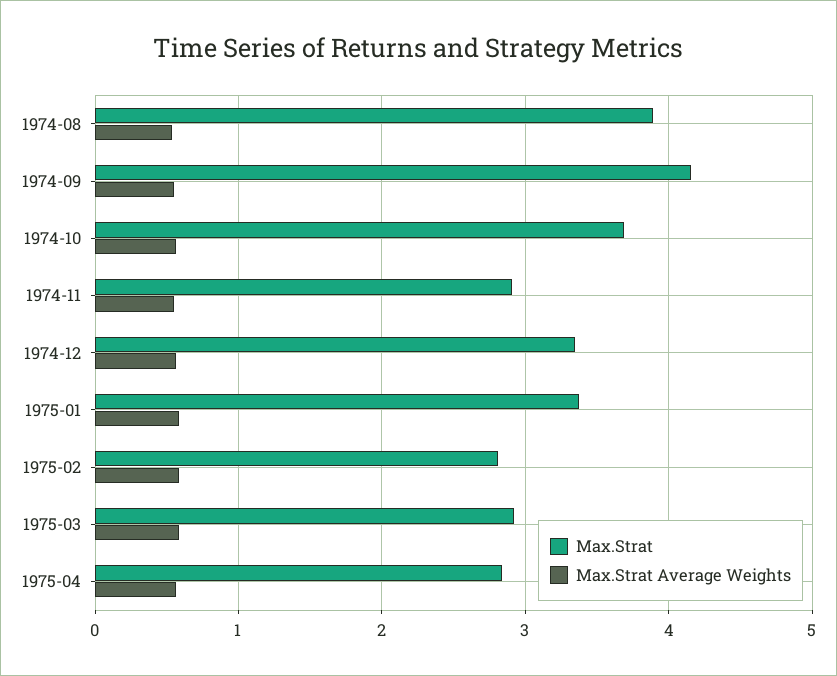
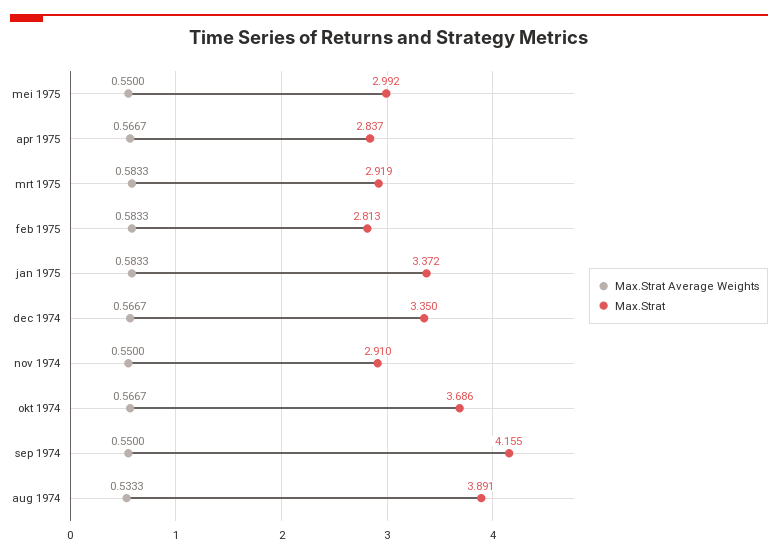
Max.Strat Average Weights, mei 1975: none -> 0.55
Max.Strat, mei 1975: none -> 2.992

